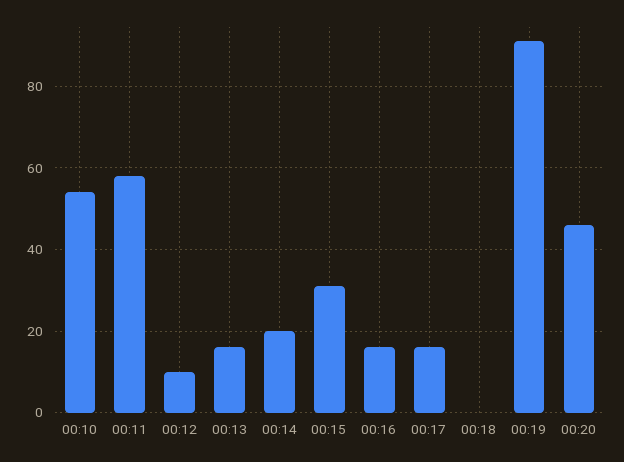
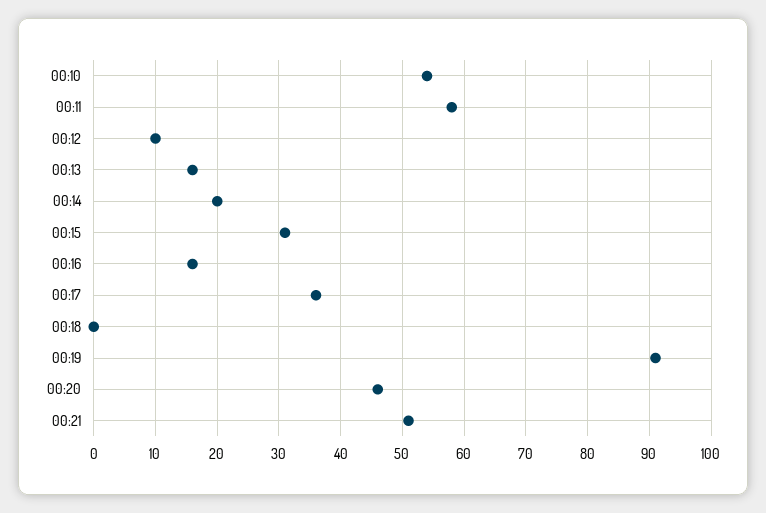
00:17: 15 -> 36
00:21: none -> 51

